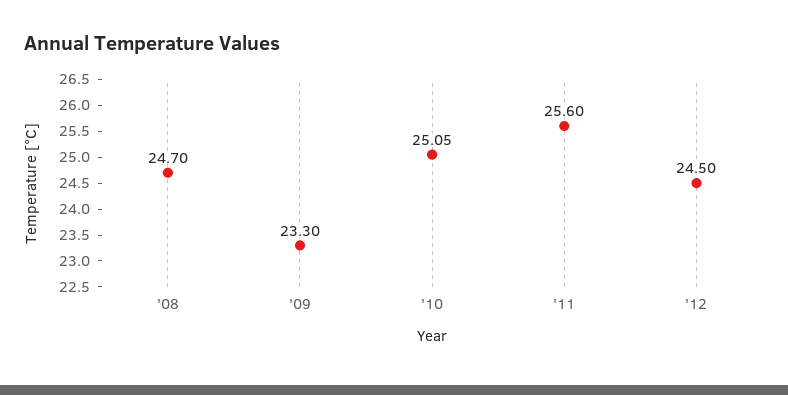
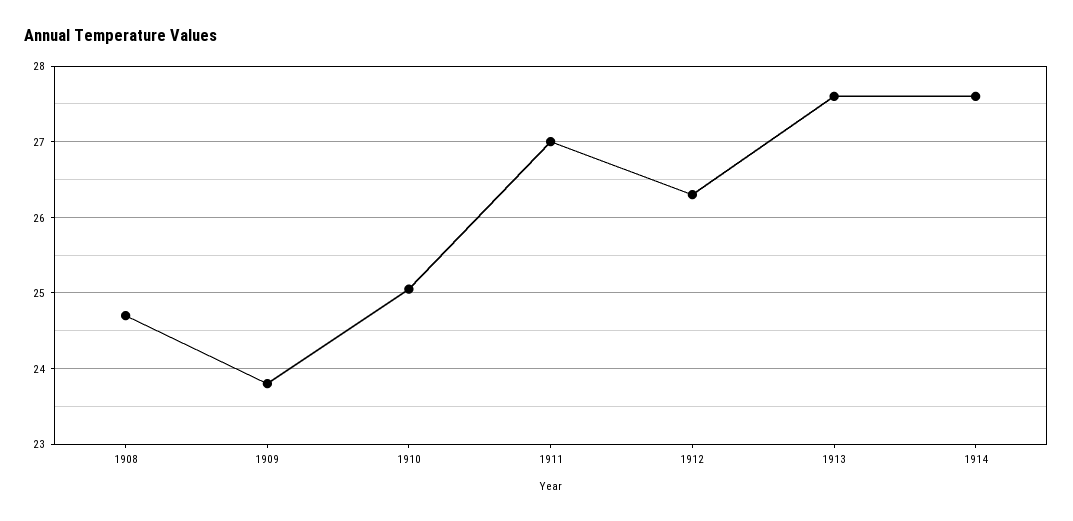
'09: 23.3 -> 23.8
'11: 25.6 -> 27
'12: 24.5 -> 26.3
1913: none -> 27.6
1914: none -> 27.6

